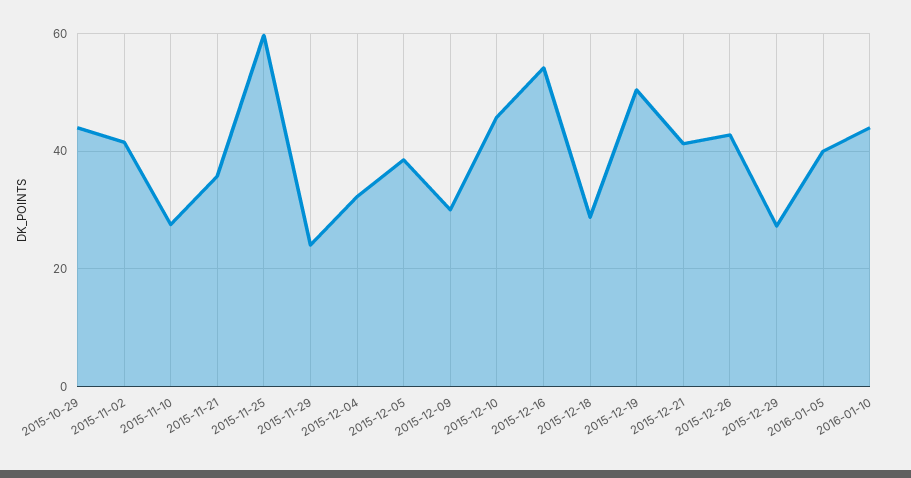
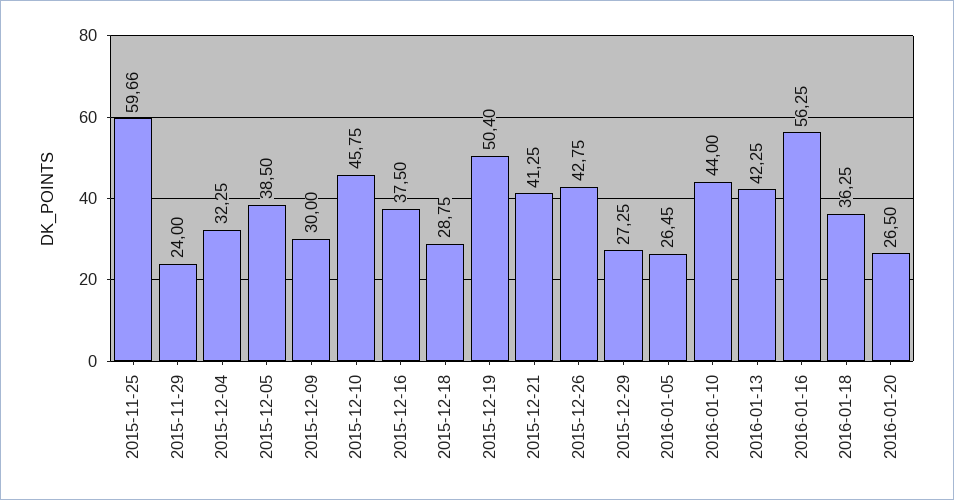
2015-10-29: 44 -> none
2015-11-02: 42 -> none
2015-11-10: 28 -> none
2015-11-21: 36 -> none
2015-12-16: 54 -> 37.5
2016-01-05: 40 -> 26.45
2016-01-13: none -> 42.25
2016-01-16: none -> 56.25
2016-01-18: none -> 36.25
2016-01-20: none -> 26.5

